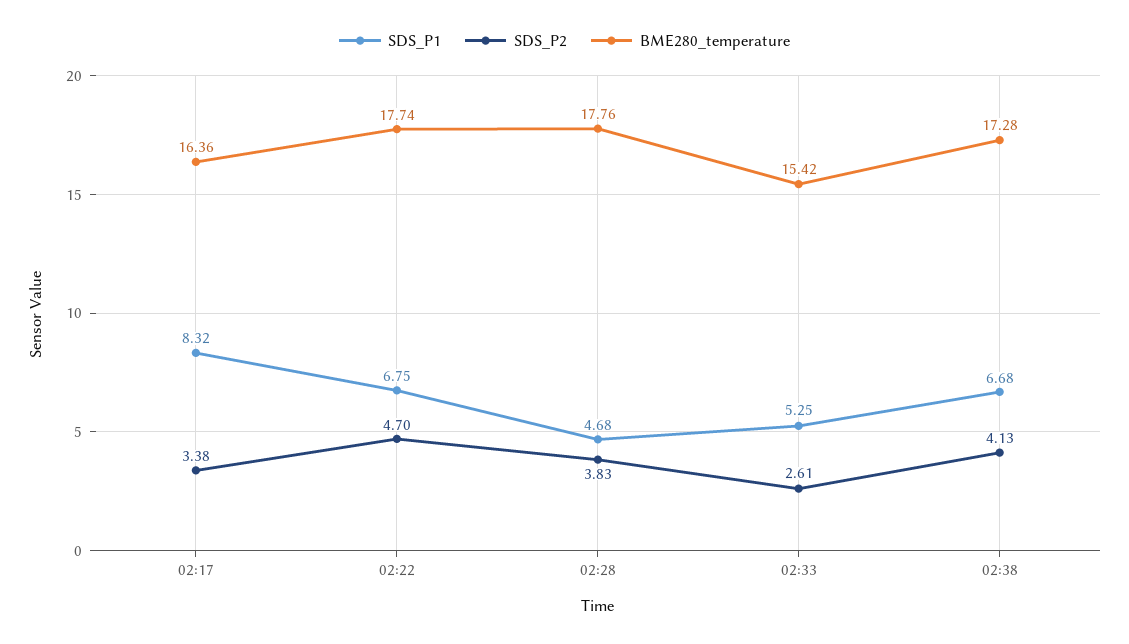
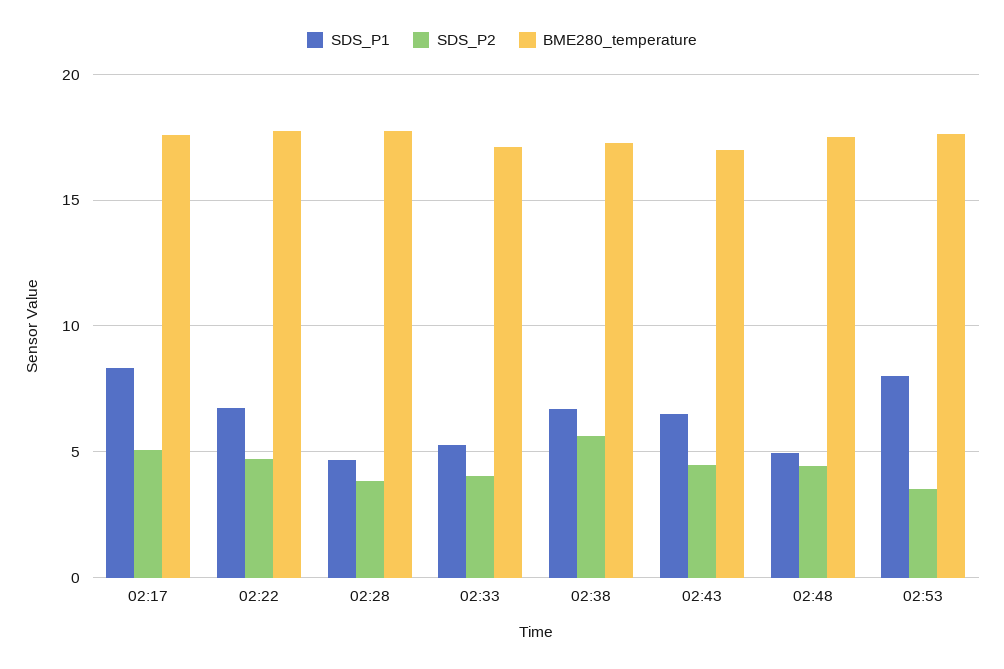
SDS_P2, 02:17: 3.38 -> 5
BME280_temperature, 02:17: 16.36 -> 17.5
SDS_P2, 02:33: 2.61 -> 4
BME280_temperature, 02:33: 15.42 -> 17
SDS_P2, 02:38: 4.13 -> 5.5
SDS_P1, 02:43: none -> 6.5
SDS_P2, 02:43: none -> 4.5
BME280_temperature, 02:43: none -> 17
SDS_P1, 02:48: none -> 5
SDS_P2, 02:48: none -> 4.5
BME280_temperature, 02:48: none -> 17.5
SDS_P1, 02:53: none -> 8
SDS_P2, 02:53: none -> 3.5
BME280_temperature, 02:53: none -> 17.5

